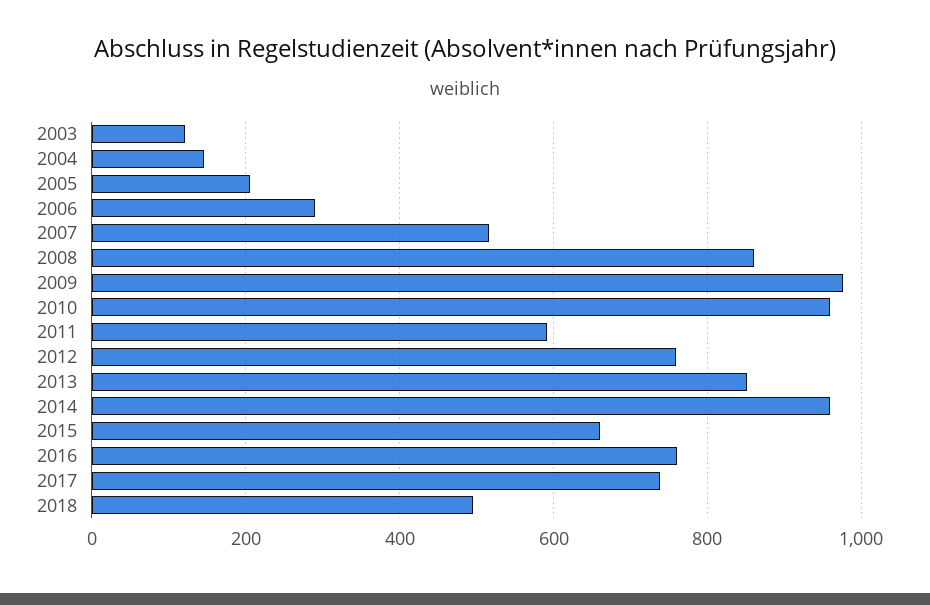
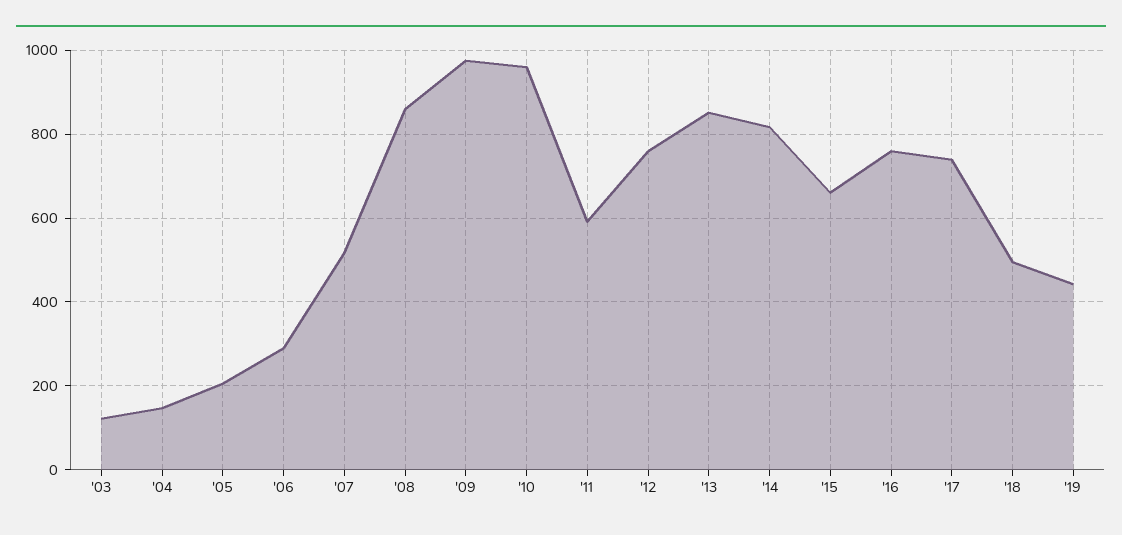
2014: 960 -> 820
'19: none -> 440

